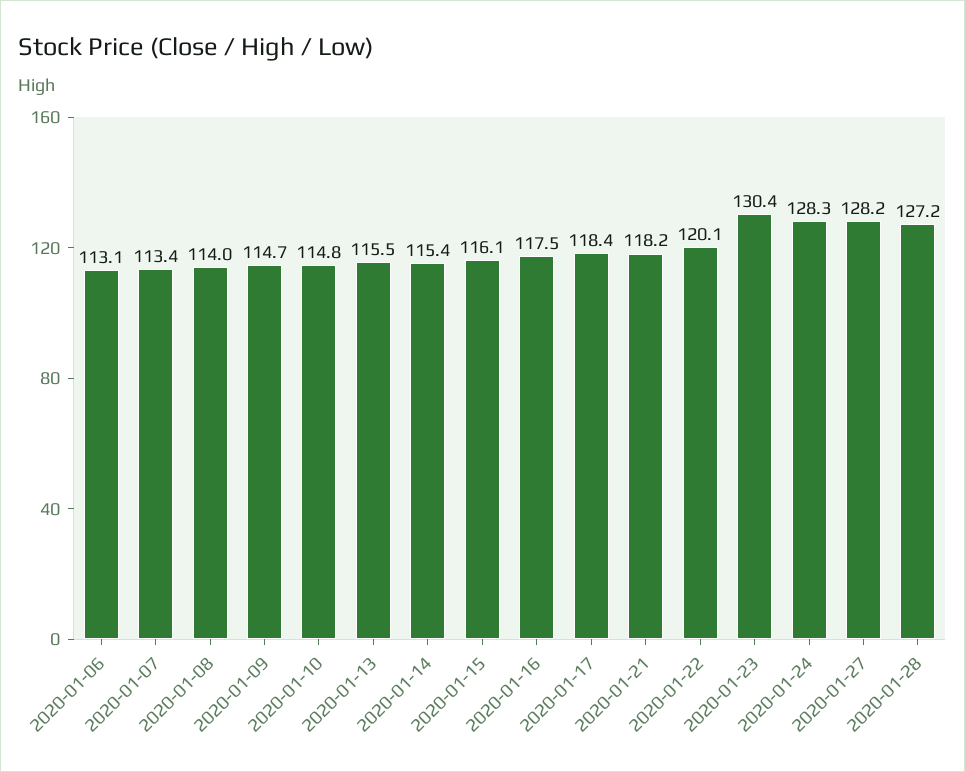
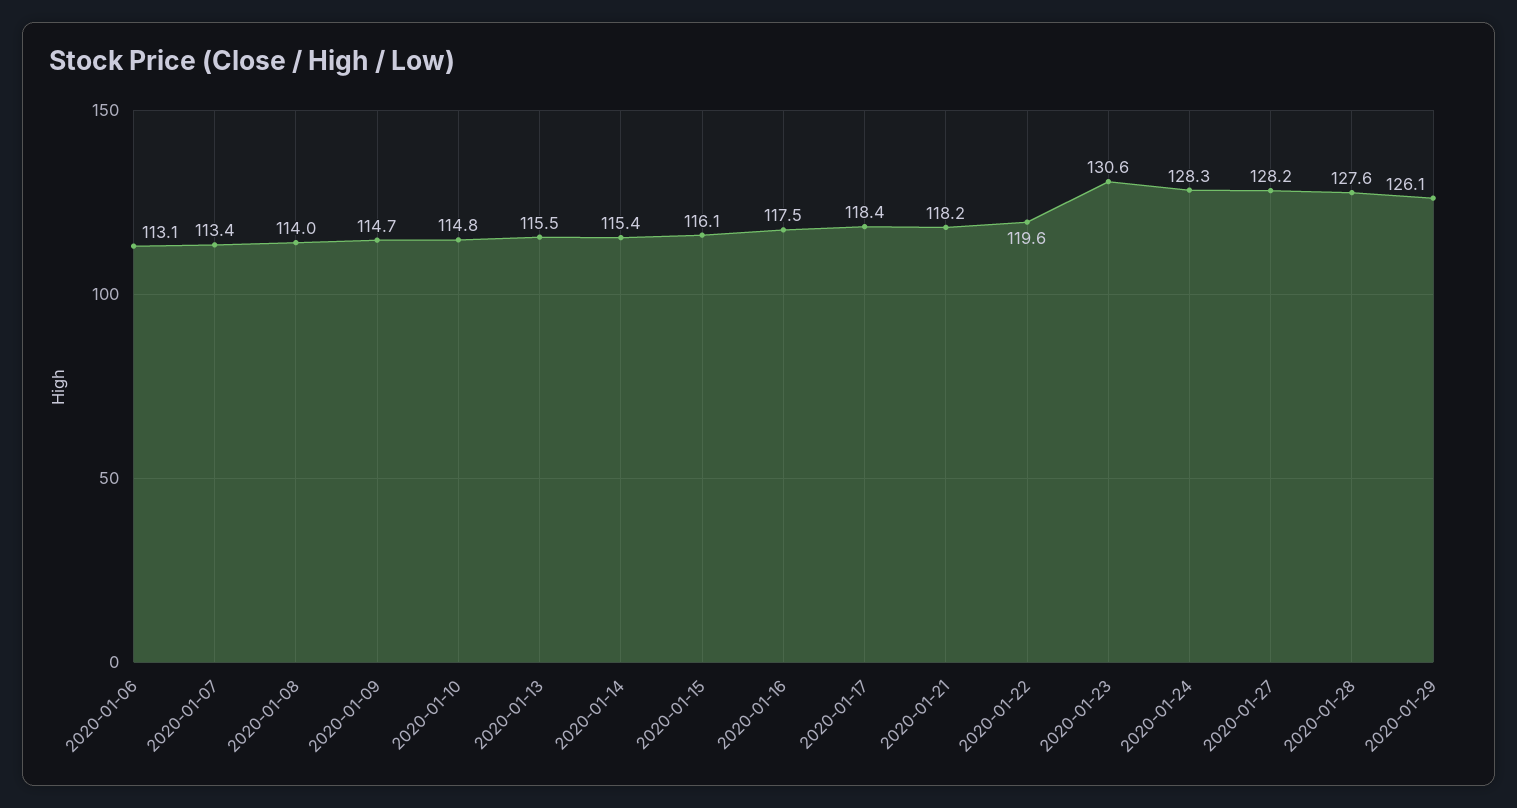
2020-01-22: 120.1 -> 119.6
2020-01-23: 130.4 -> 130.6
2020-01-28: 127.2 -> 127.6
2020-01-29: none -> 126.1

